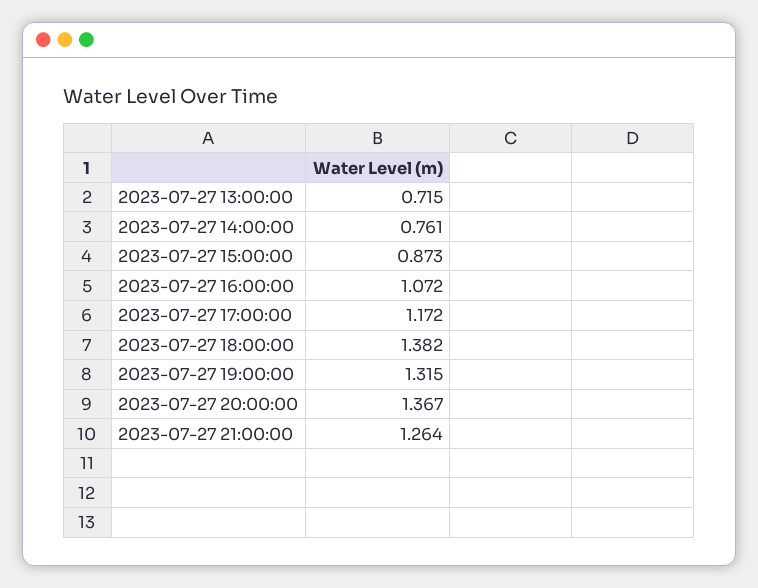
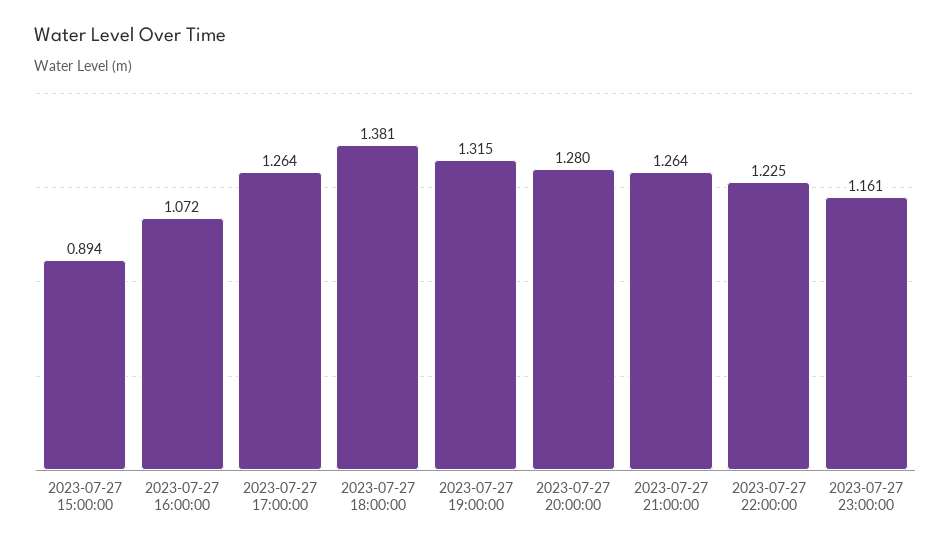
2023-07-27 13:00:00: 0.715 -> none
2023-07-27 14:00:00: 0.761 -> none
2023-07-27 15:00:00: 0.873 -> 0.894
2023-07-27 17:00:00: 1.172 -> 1.264
2023-07-27 18:00:00: 1.382 -> 1.381
2023-07-27 20:00:00: 1.367 -> 1.28
2023-07-27 22:00:00: none -> 1.225
2023-07-27 23:00:00: none -> 1.161

